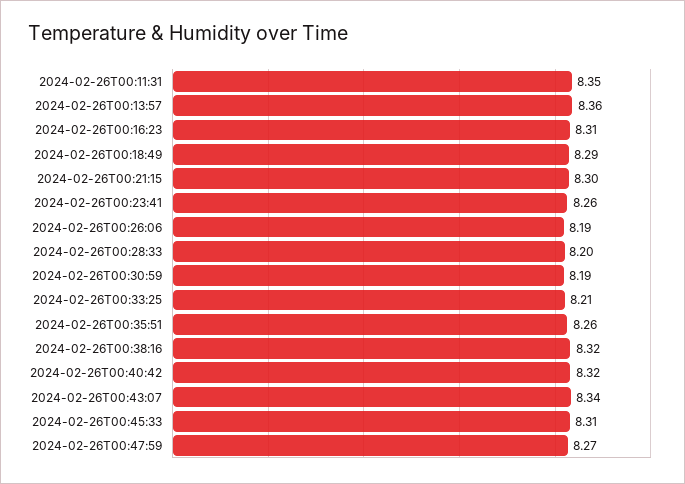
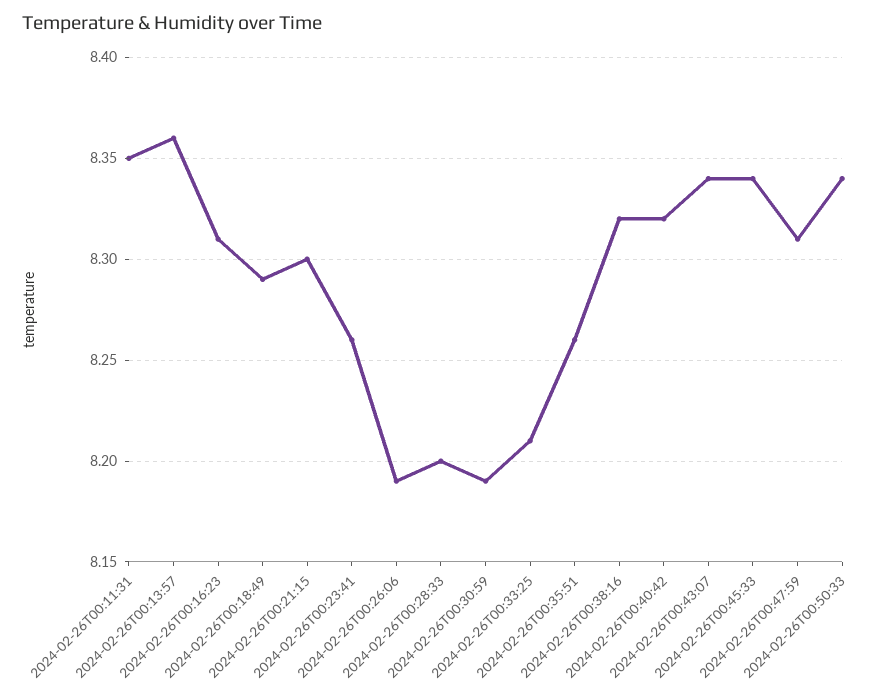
2024-02-26T00:45:33: 8.31 -> 8.34
2024-02-26T00:47:59: 8.27 -> 8.31
2024-02-26T00:50:33: none -> 8.34

